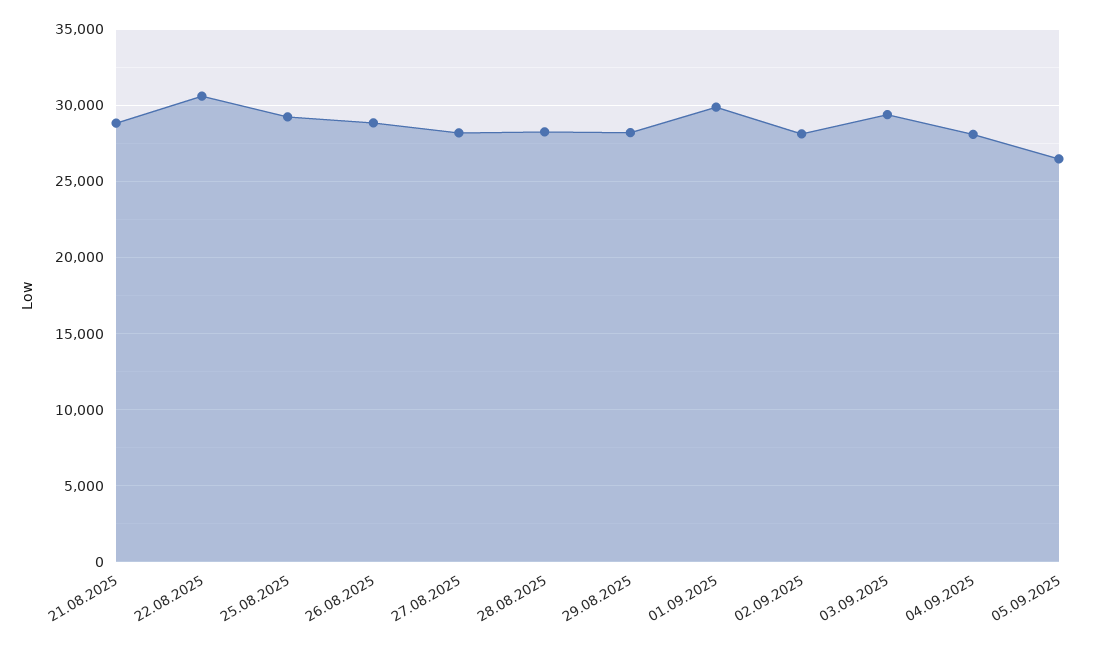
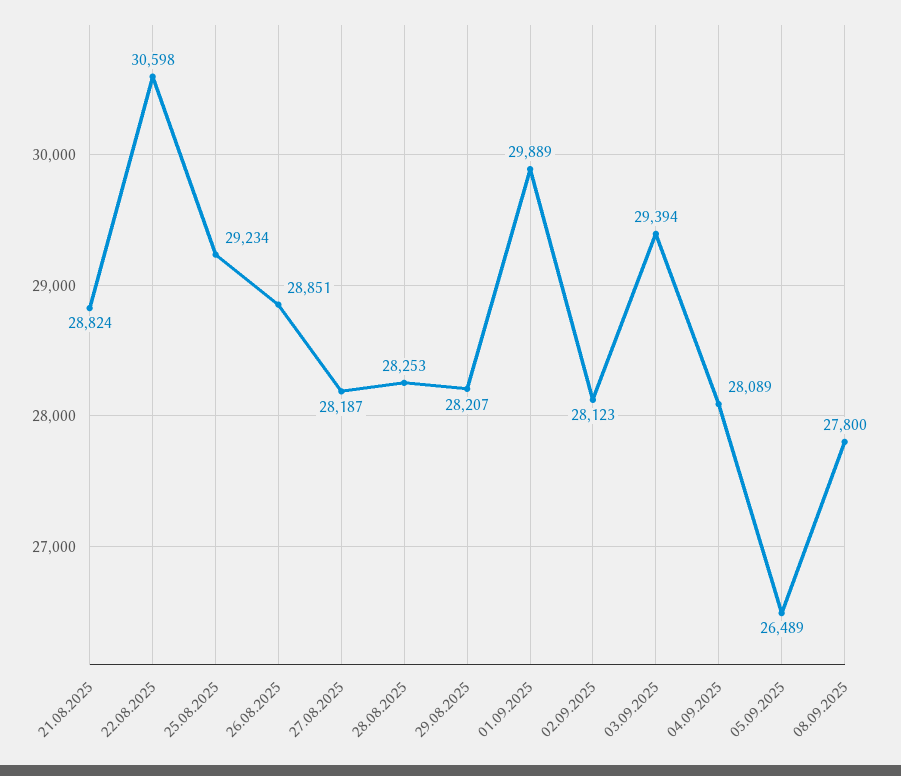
08.09.2025: none -> 27800

